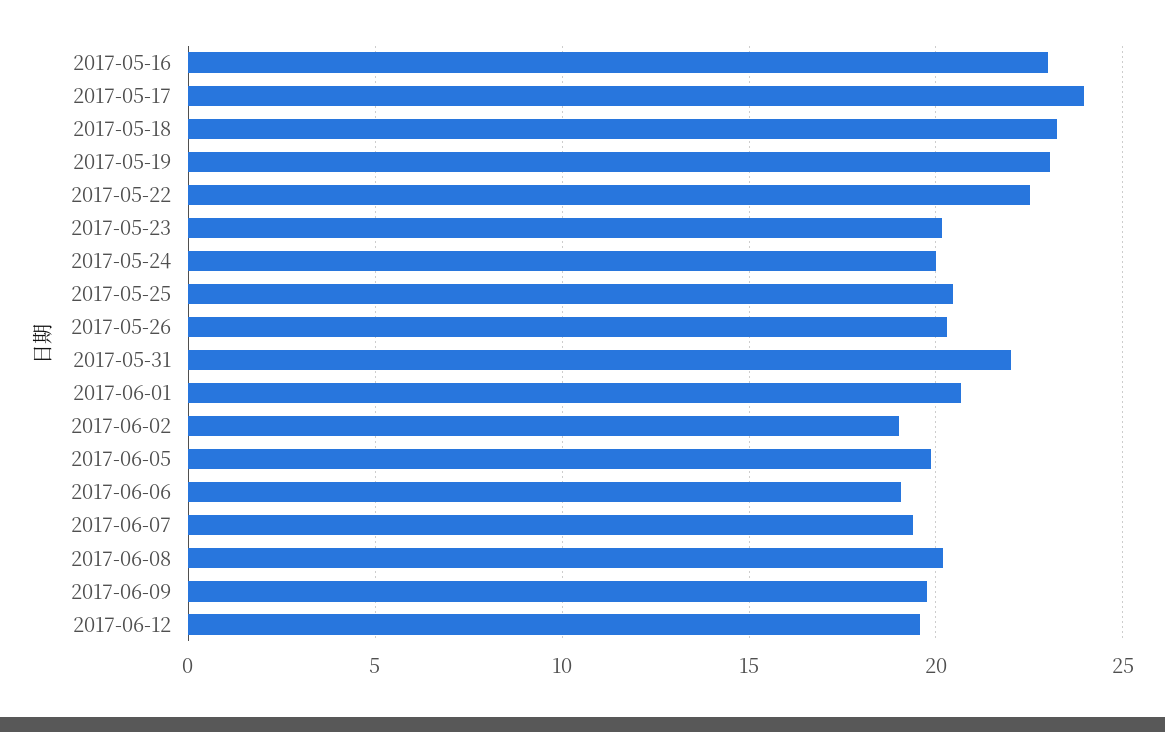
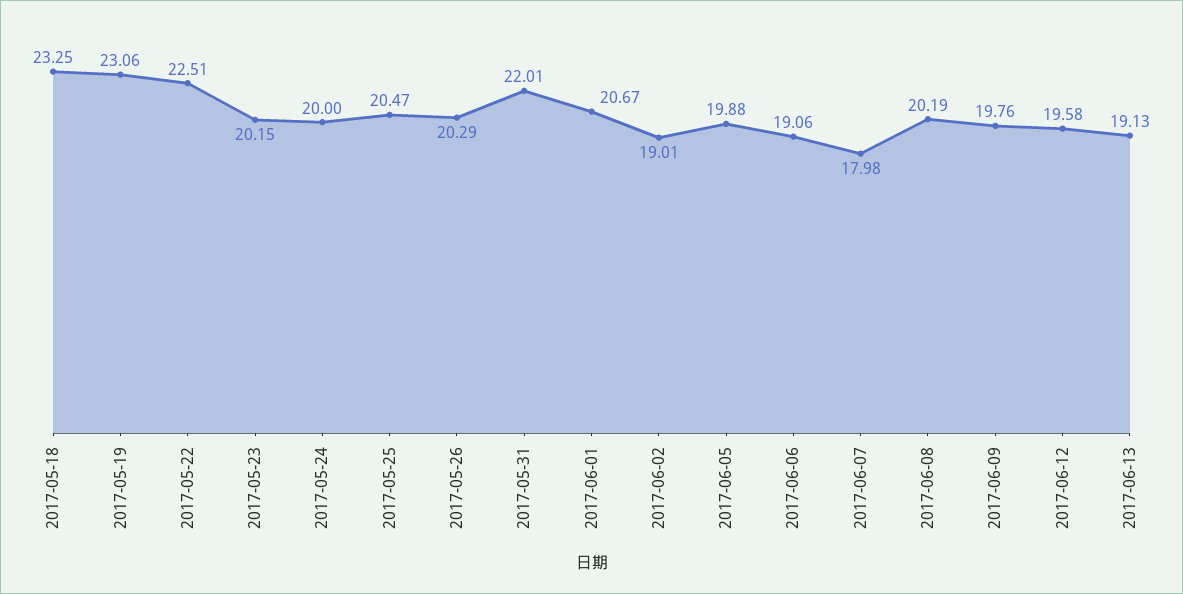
2017-05-16: 23 -> none
2017-05-17: 24 -> none
2017-06-07: 19.5 -> 17.98
2017-06-13: none -> 19.13

